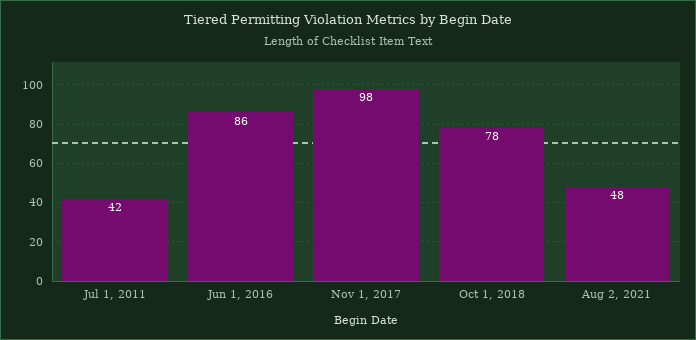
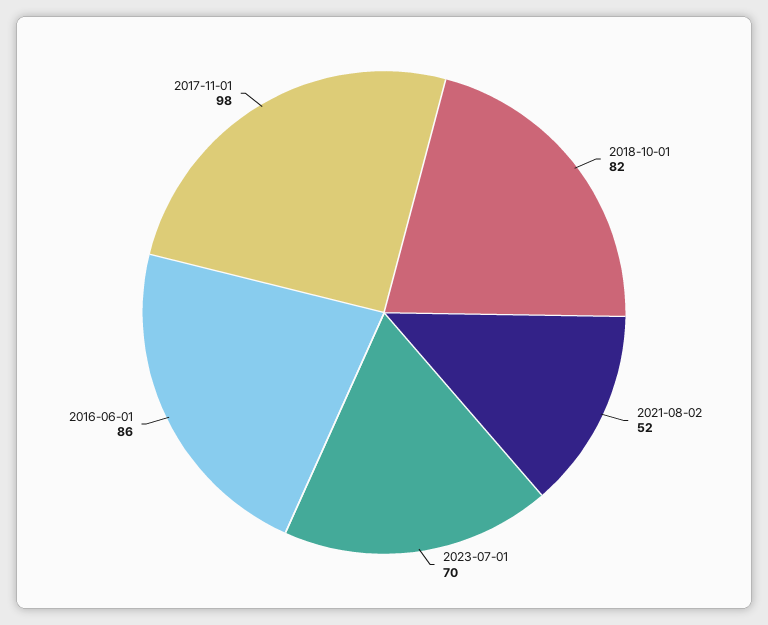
Jul 1, 2011: 42 -> none
Oct 1, 2018: 78 -> 82
Aug 2, 2021: 48 -> 52
2023-07-01: none -> 70

